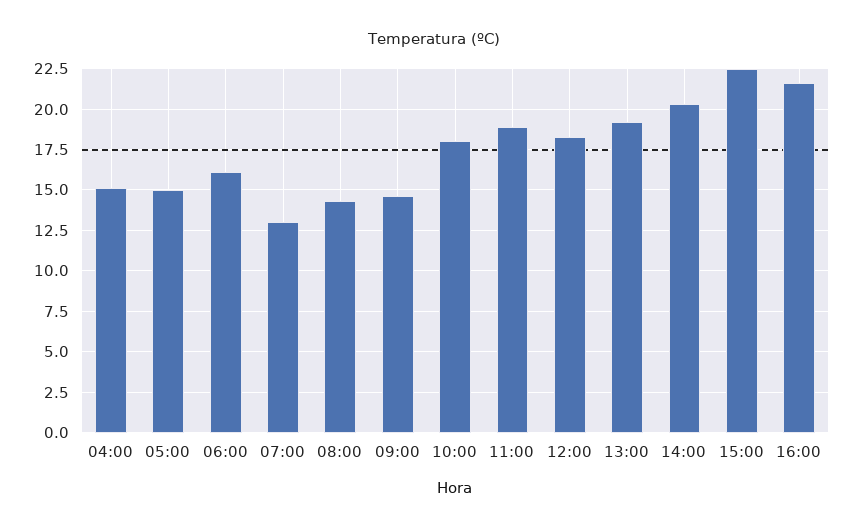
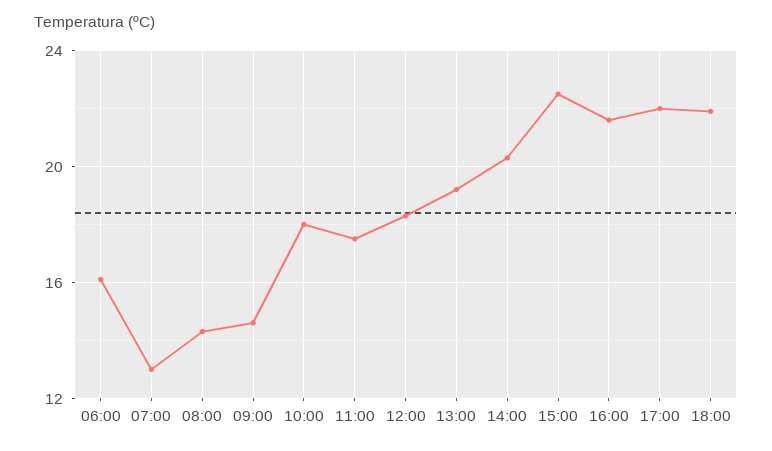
04:00: 15 -> none
05:00: 15 -> none
11:00: 19 -> 17.5
17:00: none -> 22
18:00: none -> 22

